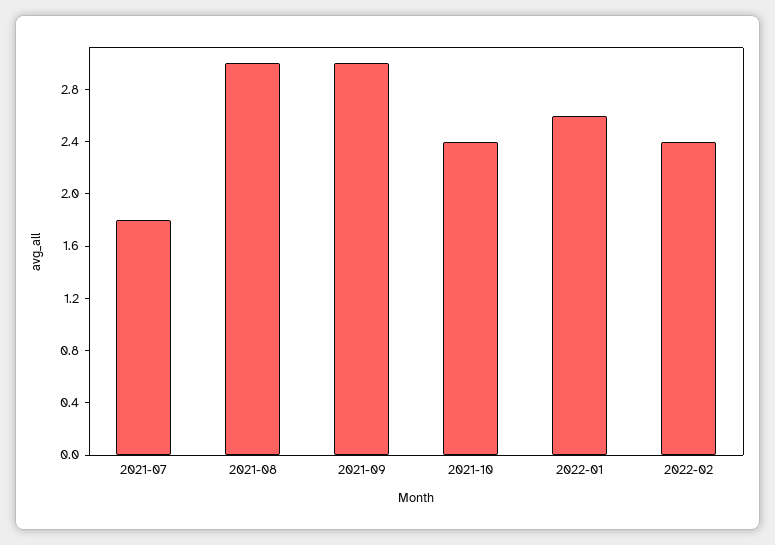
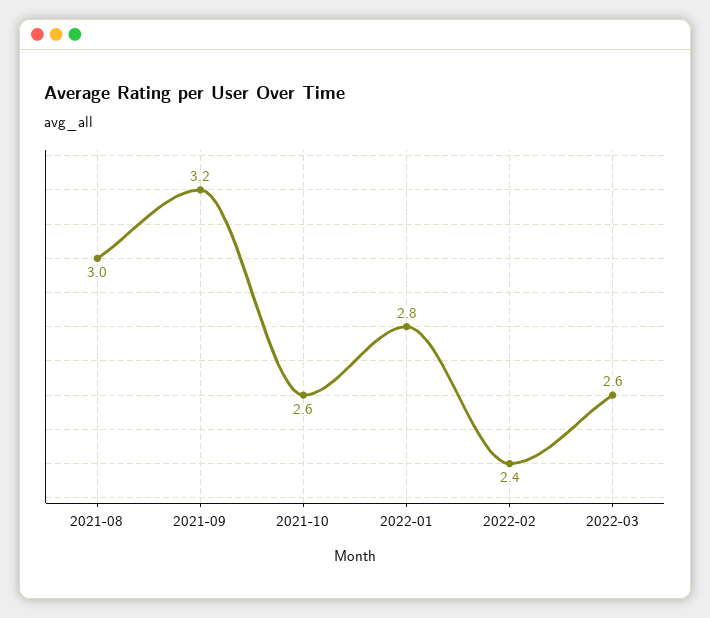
2021-07: 1.8 -> none
2021-09: 3 -> 3.2
2021-10: 2.4 -> 2.6
2022-01: 2.6 -> 2.8
2022-03: none -> 2.6

